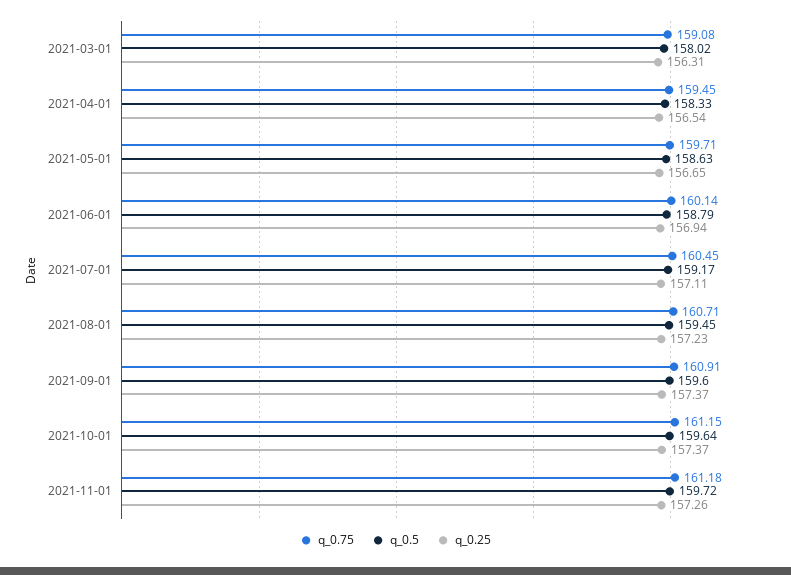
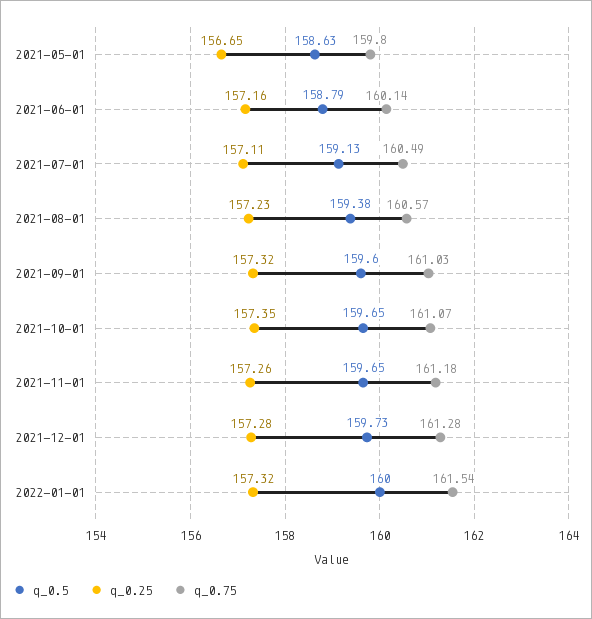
q_0.75, 2021-03-01: 159.08 -> none
q_0.5, 2021-03-01: 158.02 -> none
q_0.25, 2021-03-01: 156.31 -> none
q_0.75, 2021-04-01: 159.45 -> none
q_0.5, 2021-04-01: 158.33 -> none
q_0.25, 2021-04-01: 156.54 -> none
q_0.75, 2021-05-01: 159.71 -> 159.8
q_0.25, 2021-06-01: 156.94 -> 157.16
q_0.75, 2021-07-01: 160.45 -> 160.49
q_0.5, 2021-07-01: 159.17 -> 159.13
q_0.75, 2021-08-01: 160.71 -> 160.57
q_0.5, 2021-08-01: 159.45 -> 159.38
q_0.75, 2021-09-01: 160.91 -> 161.03
q_0.25, 2021-09-01: 157.37 -> 157.32
q_0.75, 2021-10-01: 161.15 -> 161.07
q_0.5, 2021-10-01: 159.64 -> 159.65
q_0.25, 2021-10-01: 157.37 -> 157.35
q_0.5, 2021-11-01: 159.72 -> 159.65
q_0.5, 2021-12-01: none -> 159.73
q_0.25, 2021-12-01: none -> 157.28
q_0.75, 2021-12-01: none -> 161.28
q_0.5, 2022-01-01: none -> 160
q_0.25, 2022-01-01: none -> 157.32
q_0.75, 2022-01-01: none -> 161.54

